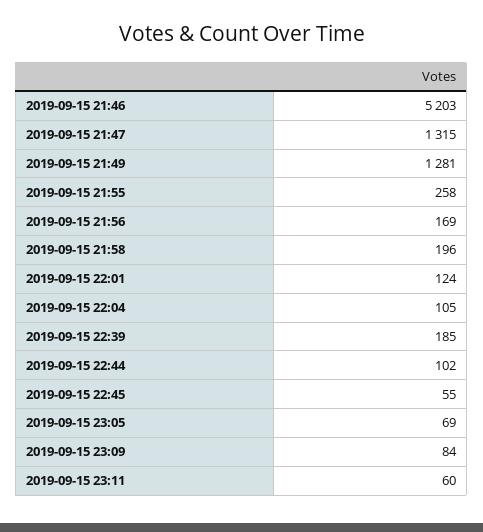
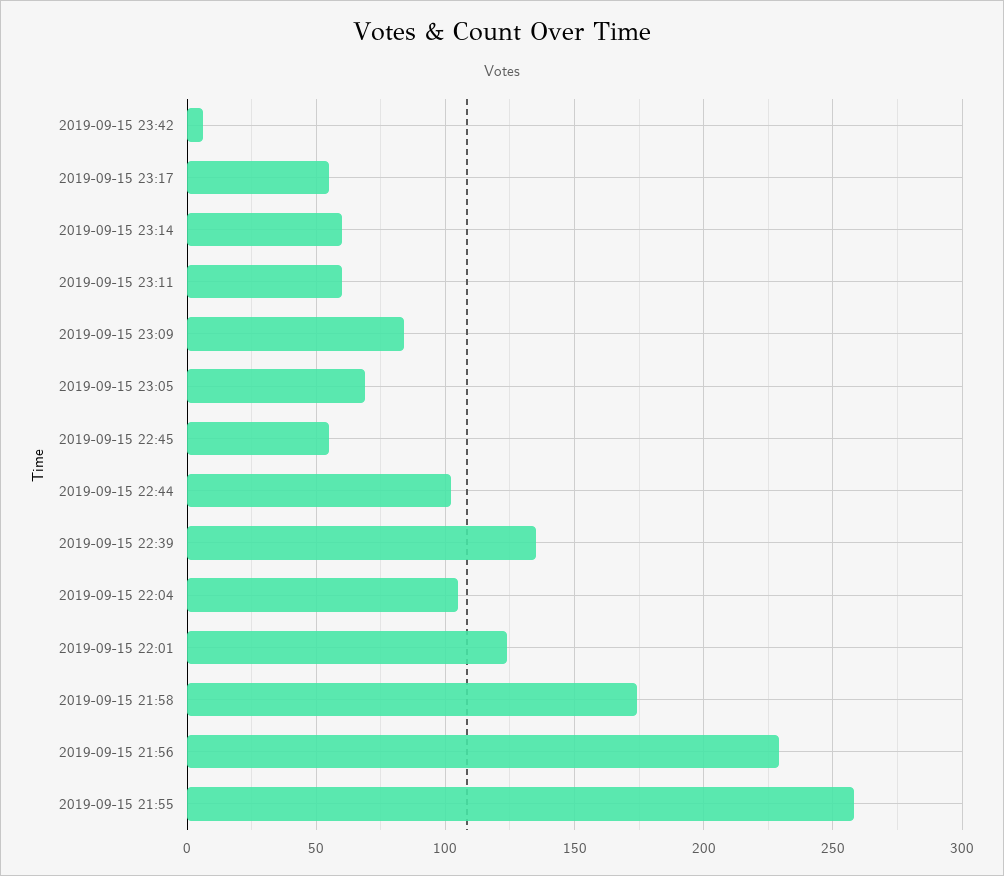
2019-09-15 21:46: 5203 -> none
2019-09-15 21:47: 1315 -> none
2019-09-15 21:49: 1281 -> none
2019-09-15 21:56: 169 -> 230
2019-09-15 21:58: 196 -> 175
2019-09-15 22:39: 185 -> 135
2019-09-15 23:42: none -> 5
2019-09-15 23:17: none -> 55
2019-09-15 23:14: none -> 60

